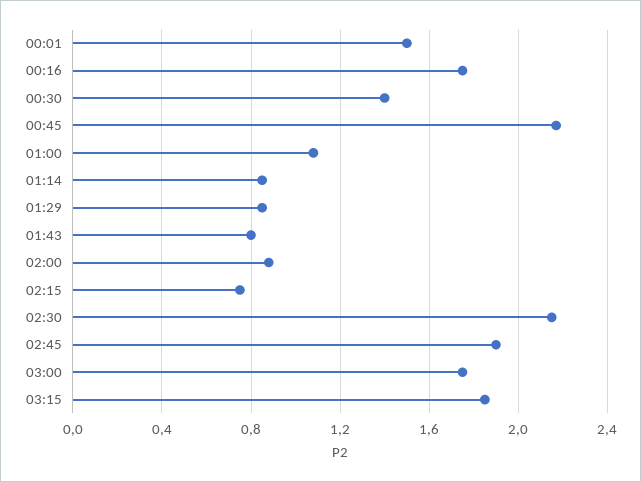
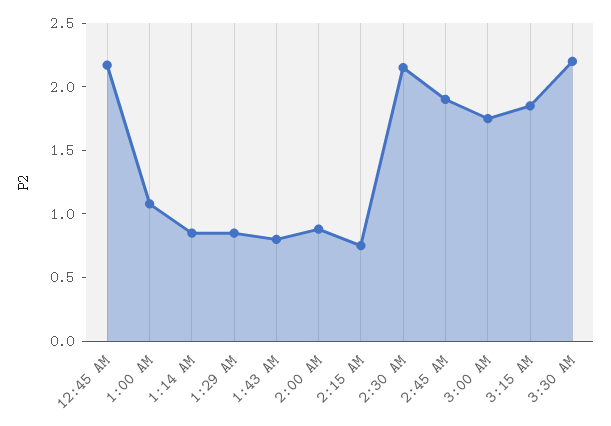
00:01: 1.5 -> none
00:16: 1.75 -> none
00:30: 1.4 -> none
3:30 AM: none -> 2.2

